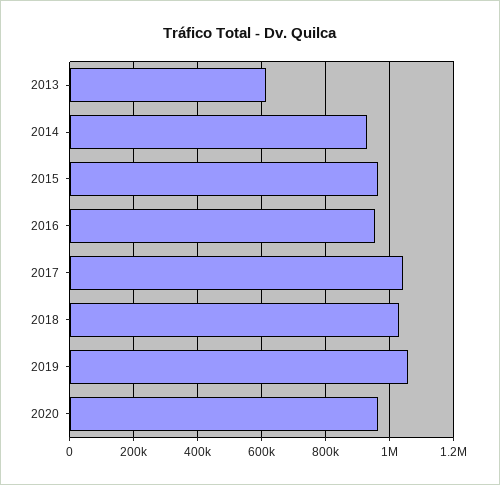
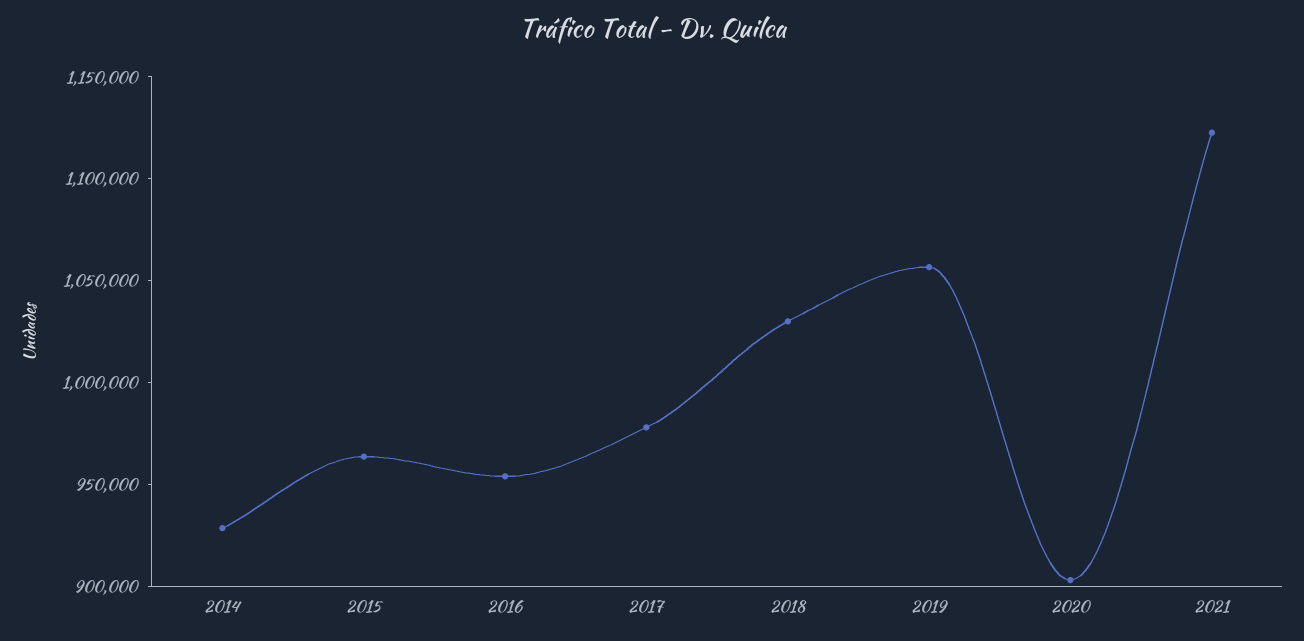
2013: 620000 -> none
2017: 1040000 -> 980000
2020: 960000 -> 900000
2021: none -> 1120000

